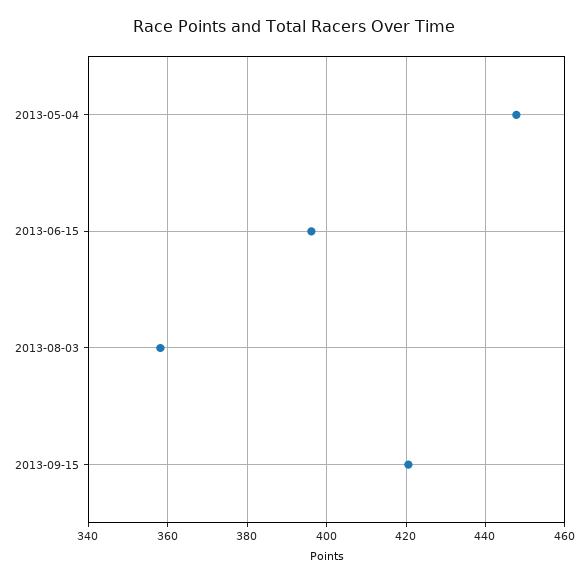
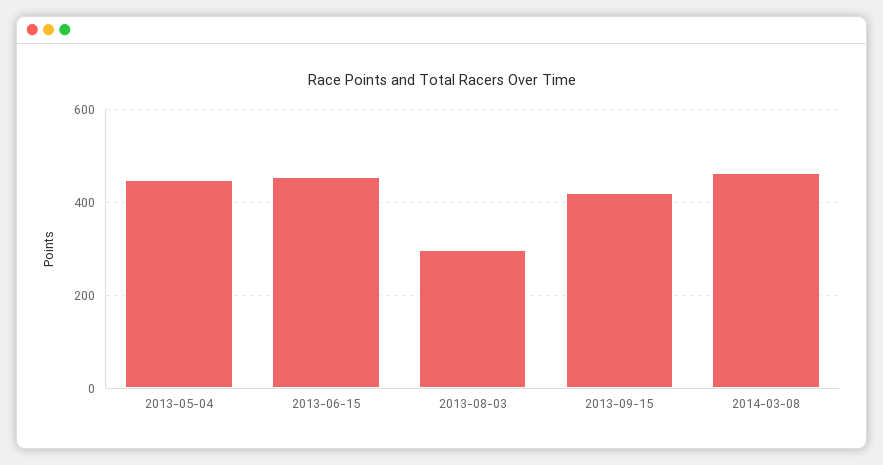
2013-06-15: 396 -> 460
2013-08-03: 358 -> 300
2014-03-08: none -> 460

